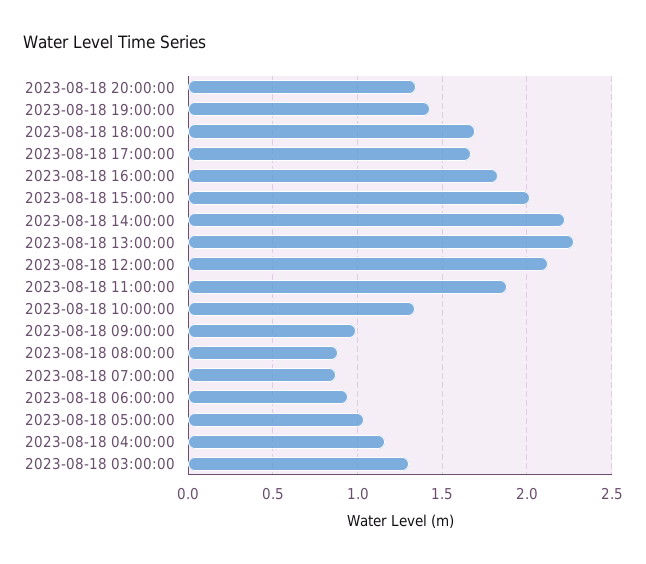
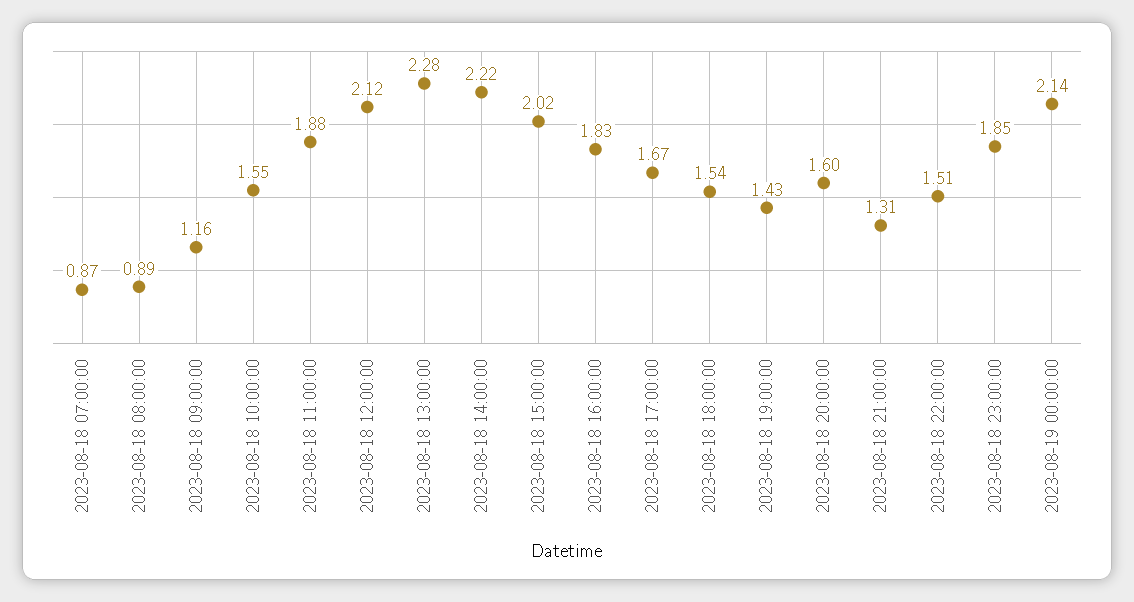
2023-08-18 20:00:00: 1.35 -> 1.6
2023-08-18 18:00:00: 1.7 -> 1.54
2023-08-18 10:00:00: 1.35 -> 1.55
2023-08-18 09:00:00: 1 -> 1.16
2023-08-18 06:00:00: 0.95 -> none
2023-08-18 05:00:00: 1.05 -> none
2023-08-18 04:00:00: 1.15 -> none
2023-08-18 03:00:00: 1.3 -> none
2023-08-18 21:00:00: none -> 1.31
2023-08-18 22:00:00: none -> 1.51
2023-08-18 23:00:00: none -> 1.85
2023-08-19 00:00:00: none -> 2.14

